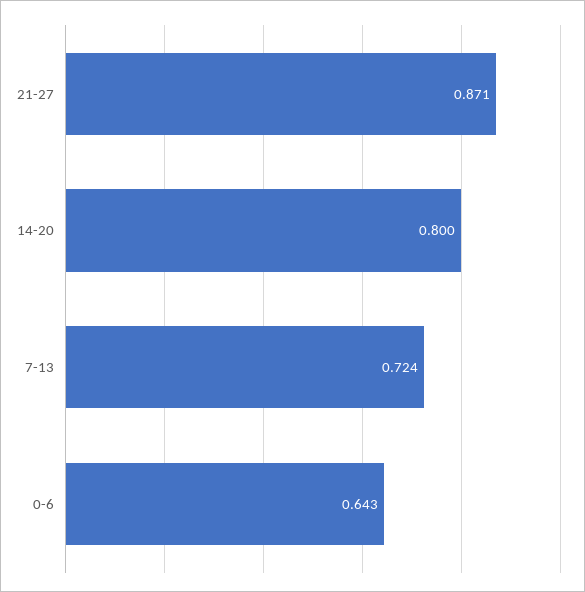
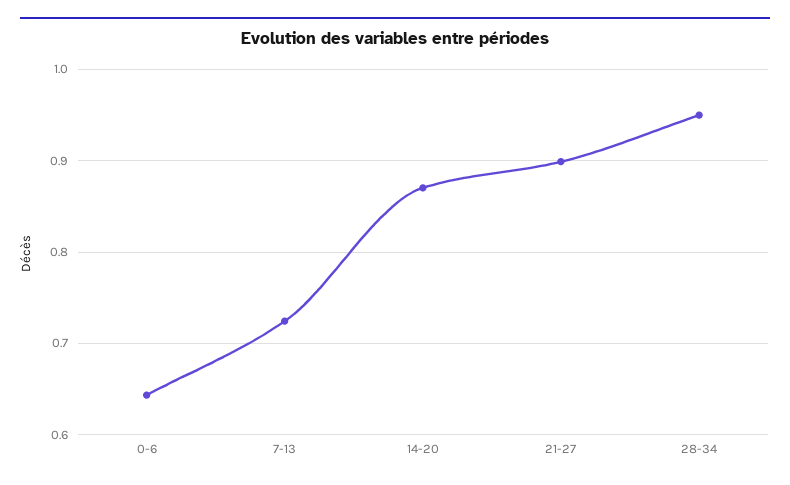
21-27: 0.871 -> 0.9
14-20: 0.8 -> 0.87
28-34: none -> 0.95

